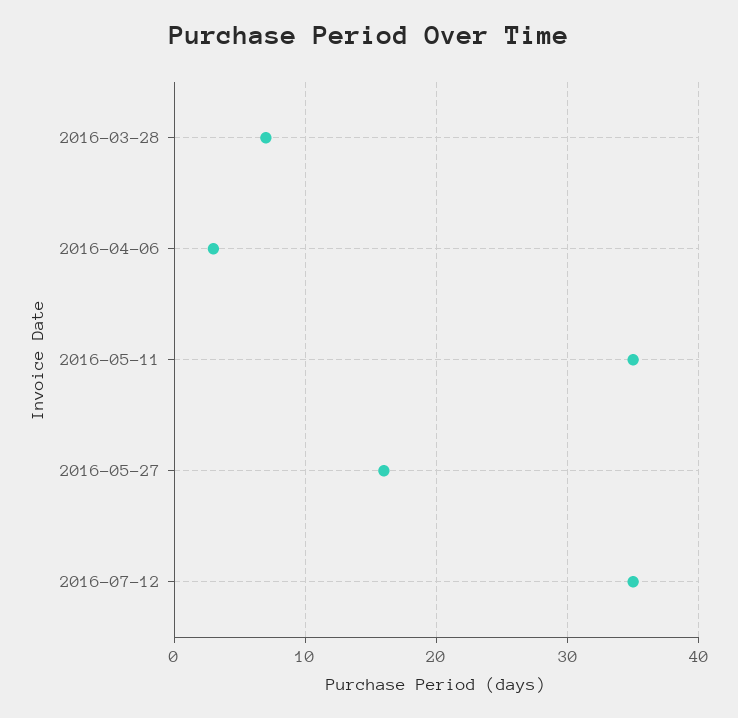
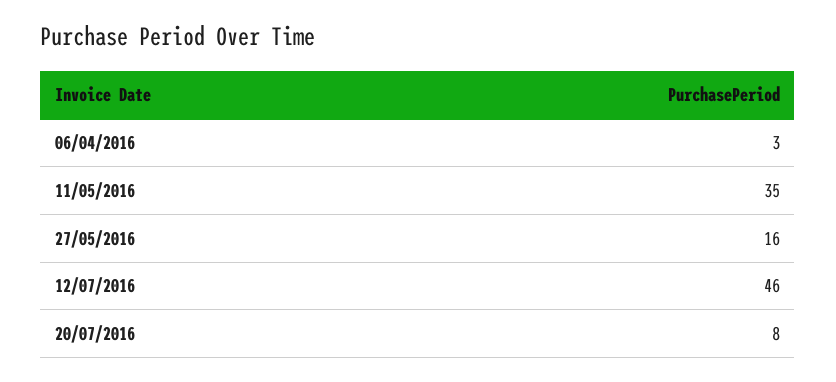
2016-03-28: 7 -> none
2016-07-12: 35 -> 46
20/07/2016: none -> 8

